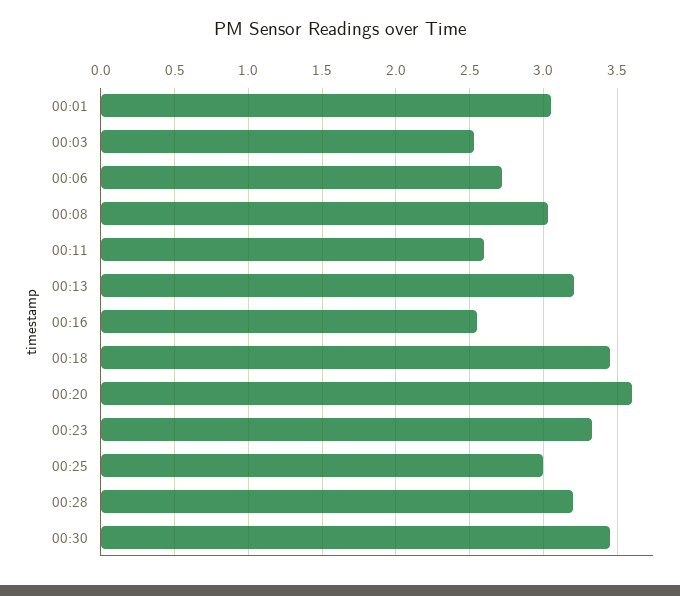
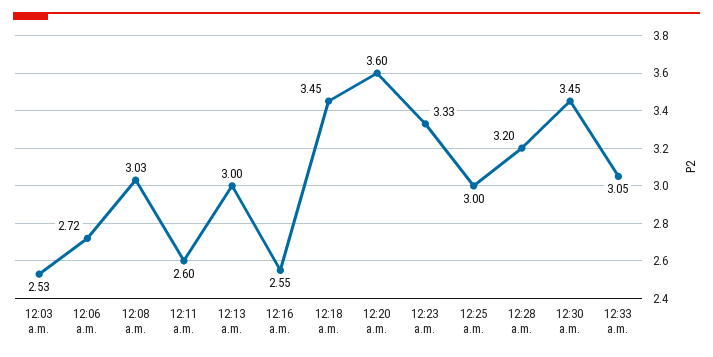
00:01: 3.05 -> none
00:13: 3.2 -> 3
12:33 a.m.: none -> 3.05

